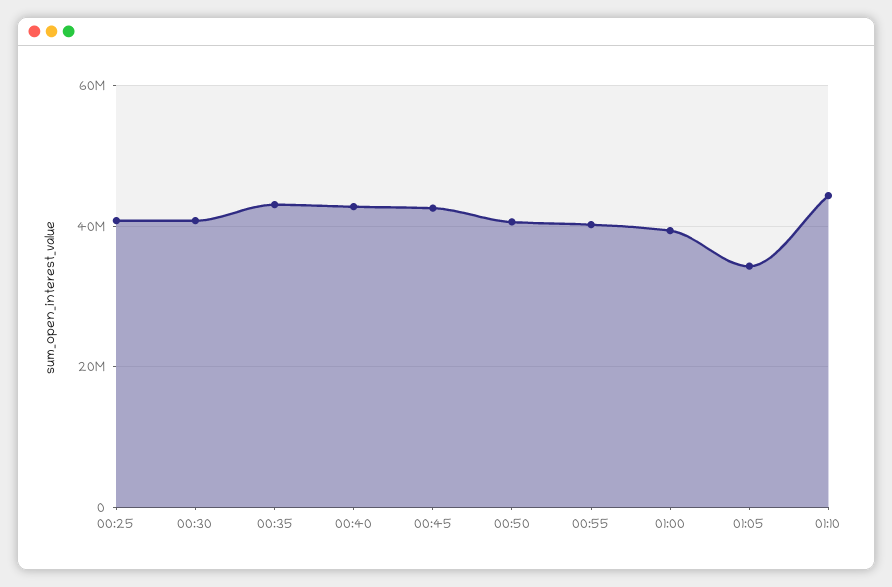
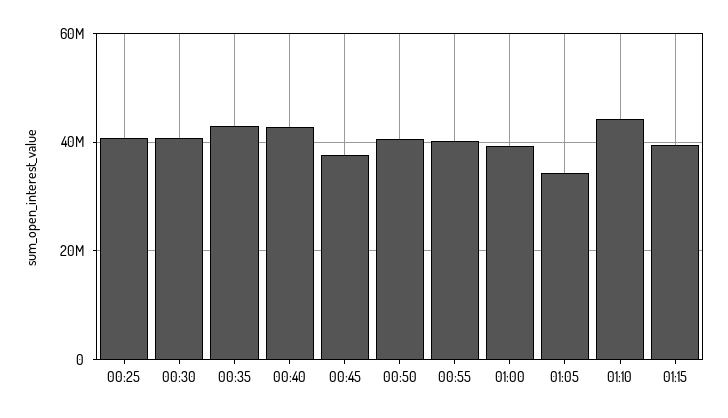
00:45: 42000000 -> 38000000
01:15: none -> 40000000

